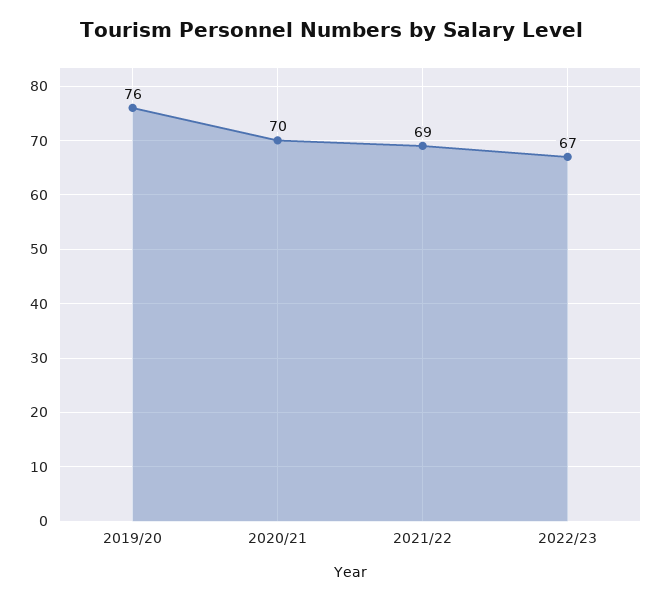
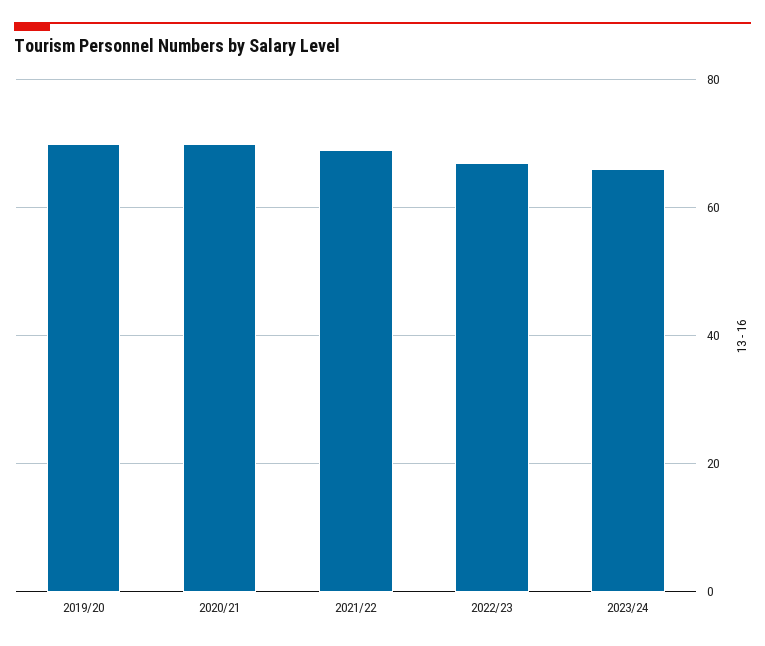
2019/20: 76 -> 70
2023/24: none -> 66

